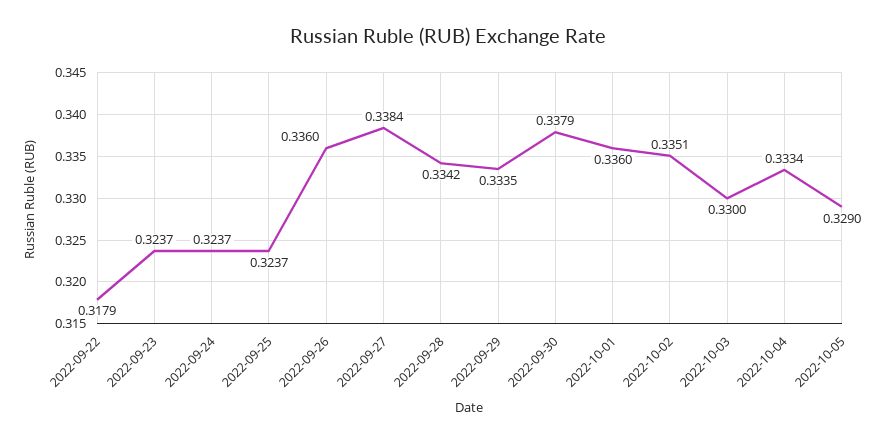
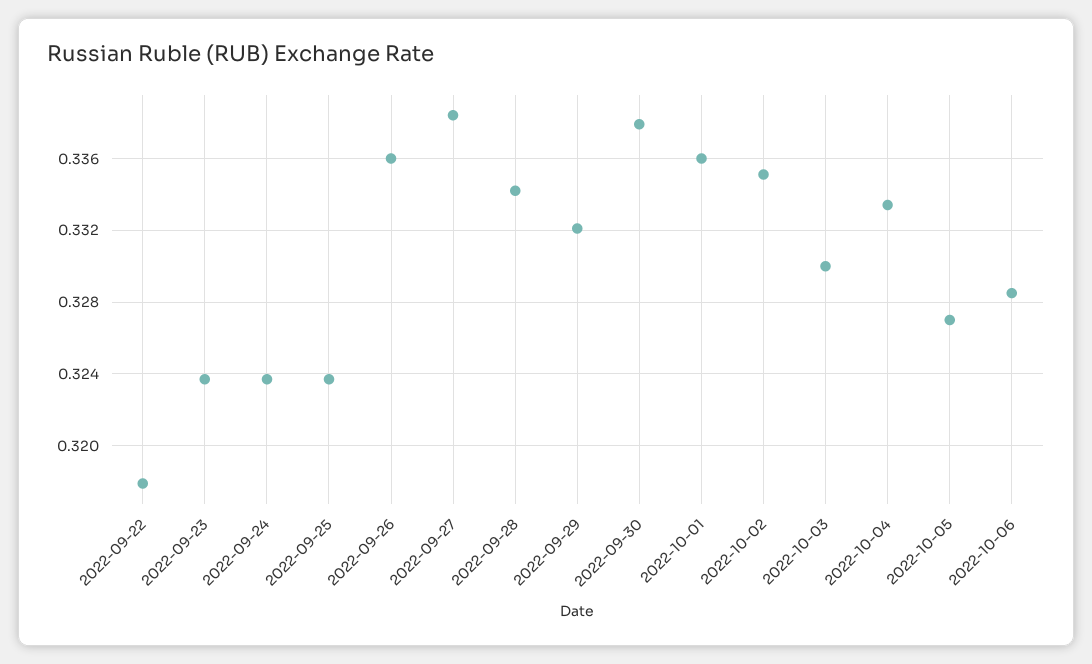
2022-09-29: 0.3335 -> 0.332
2022-10-05: 0.329 -> 0.327
2022-10-06: none -> 0.3285

